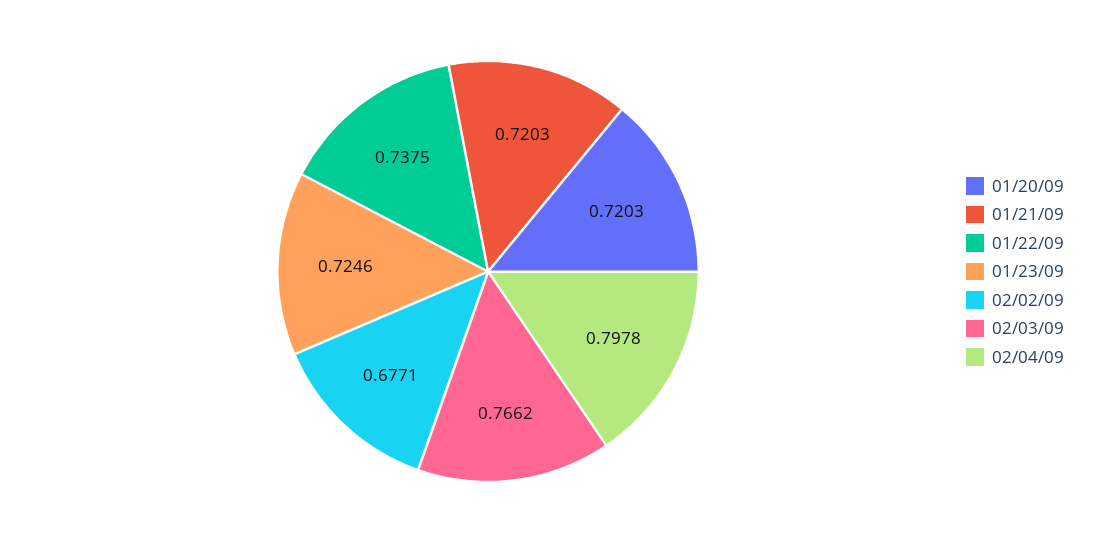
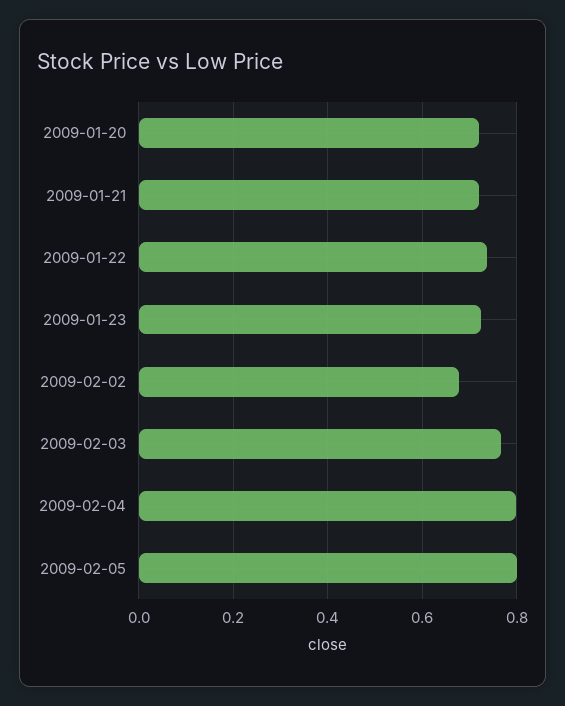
2009-02-05: none -> 0.8

